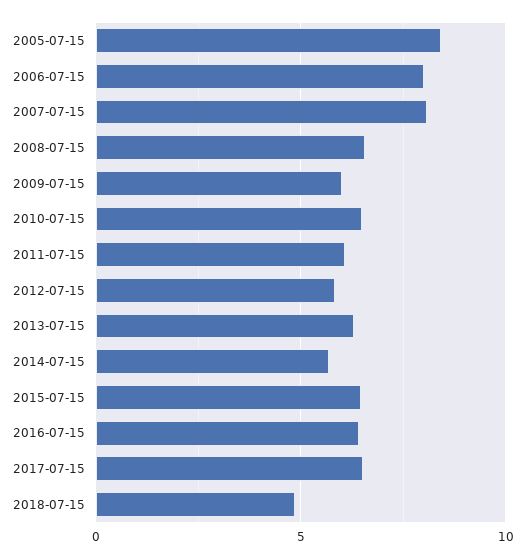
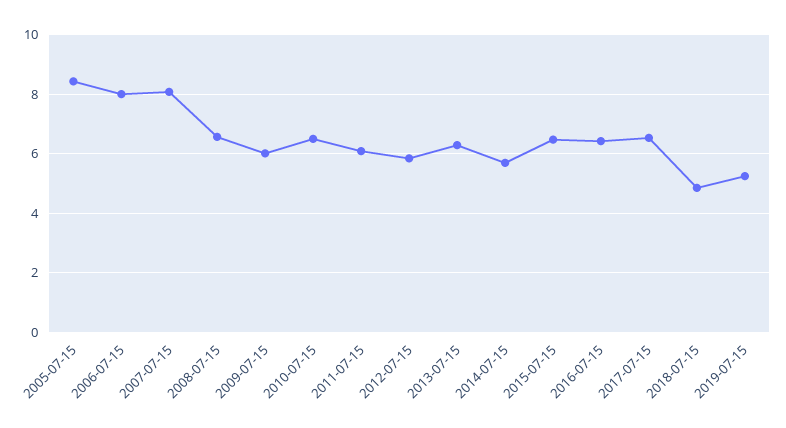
2019-07-15: none -> 5.25

